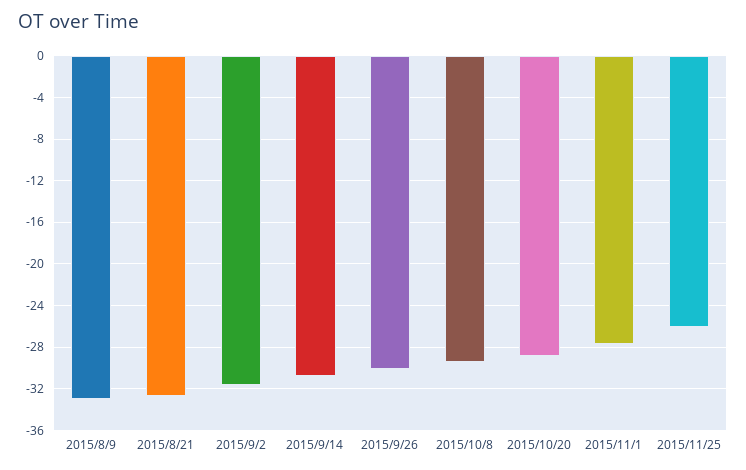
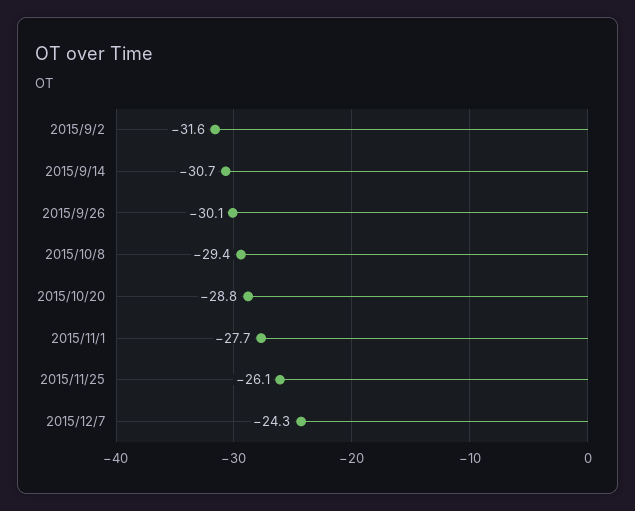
2015/8/9: -33 -> none
2015/8/21: -33 -> none
2015/12/7: none -> -24.3

